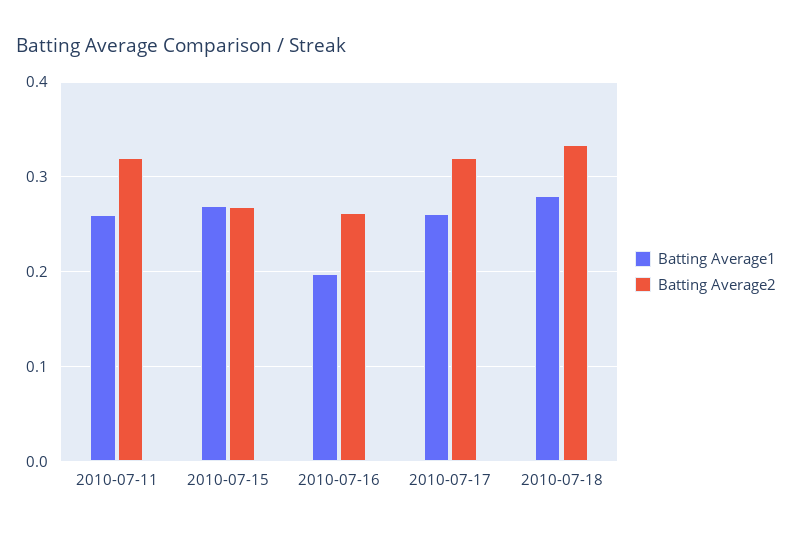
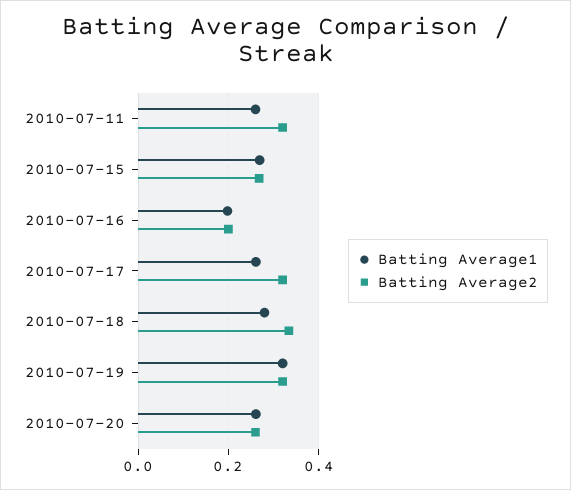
Batting Average2, 2010-07-16: 0.26 -> 0.2
Batting Average1, 2010-07-19: none -> 0.32
Batting Average2, 2010-07-19: none -> 0.32
Batting Average1, 2010-07-20: none -> 0.26
Batting Average2, 2010-07-20: none -> 0.26

